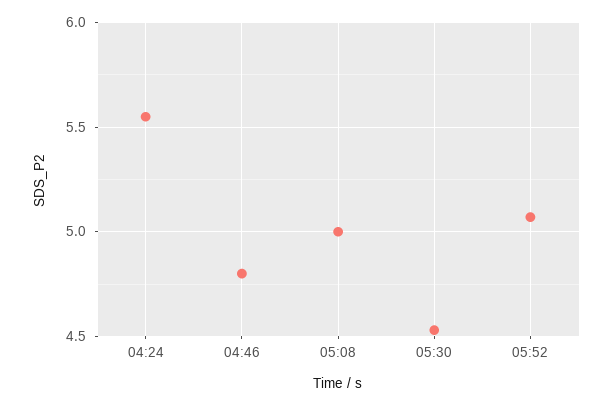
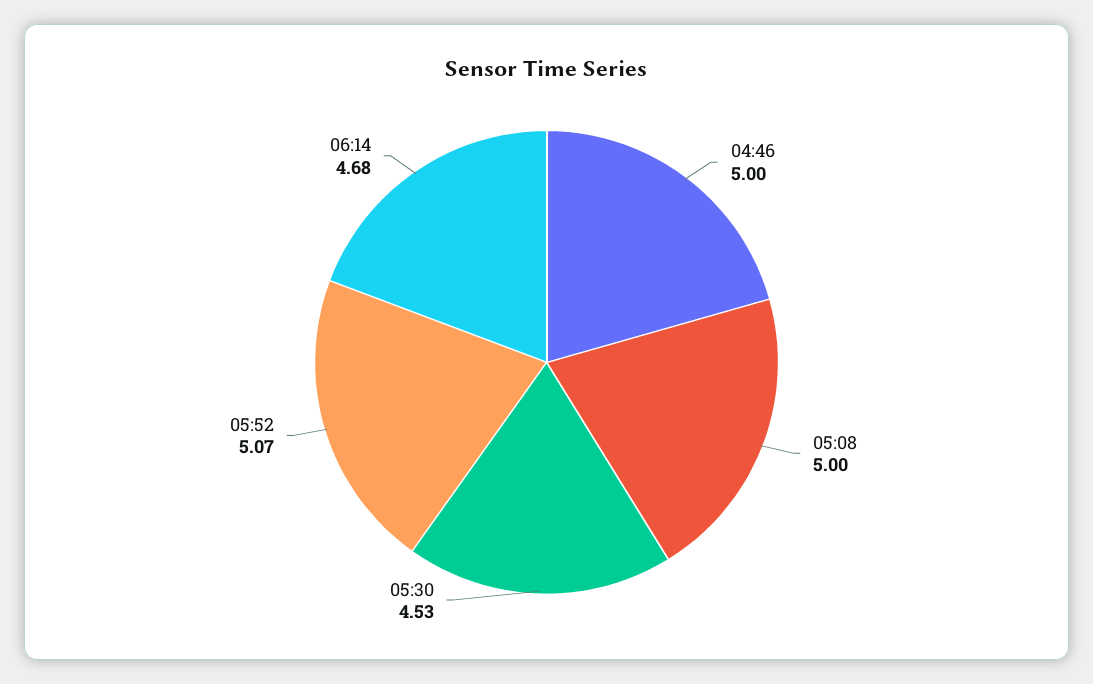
04:24: 5.55 -> none
04:46: 4.8 -> 5
06:14: none -> 4.68

